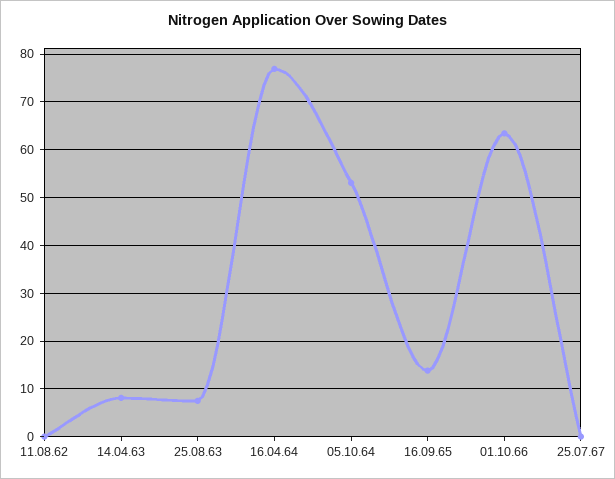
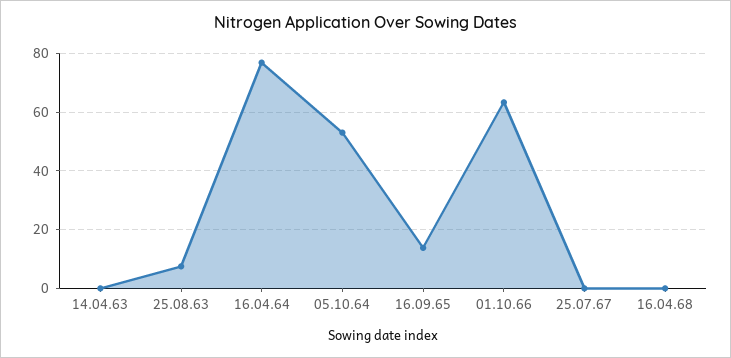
11.08.62: 0 -> none
14.04.63: 8 -> 0
16.04.68: none -> 0

